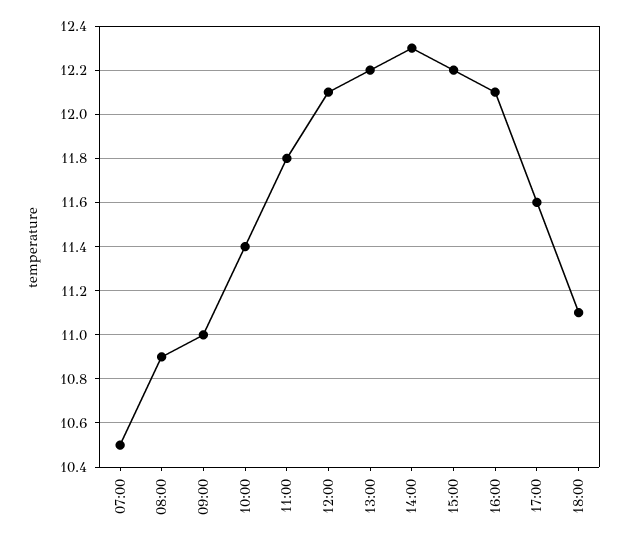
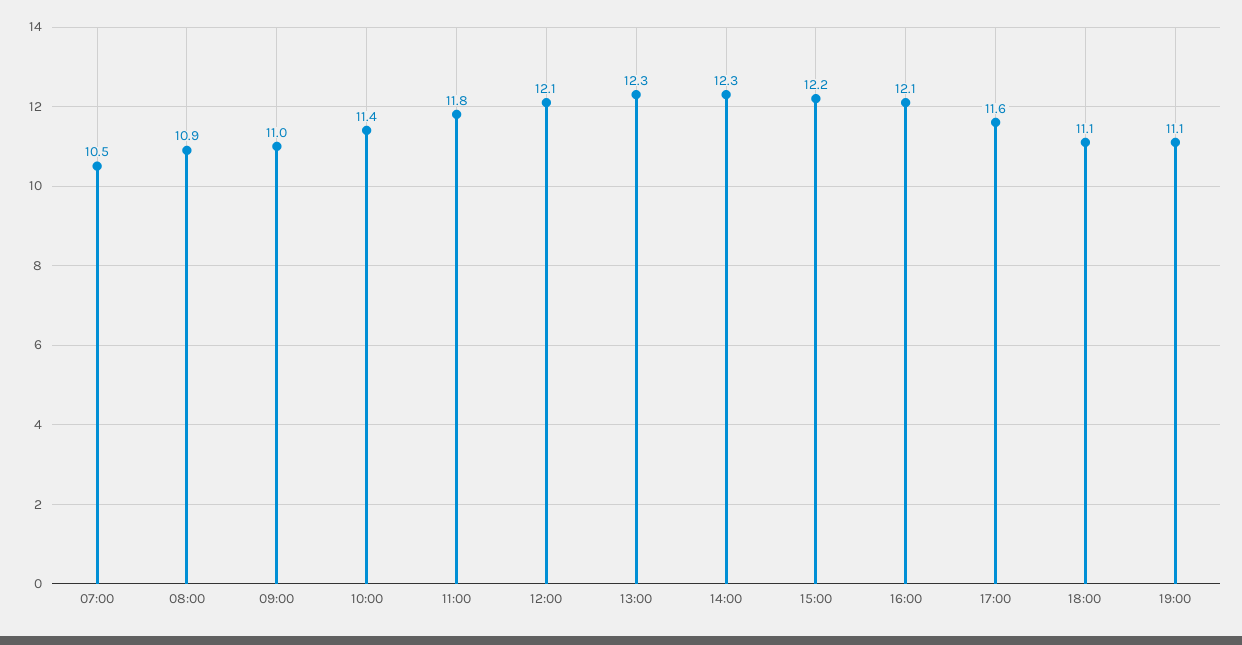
13:00: 12.2 -> 12.3
19:00: none -> 11.1

